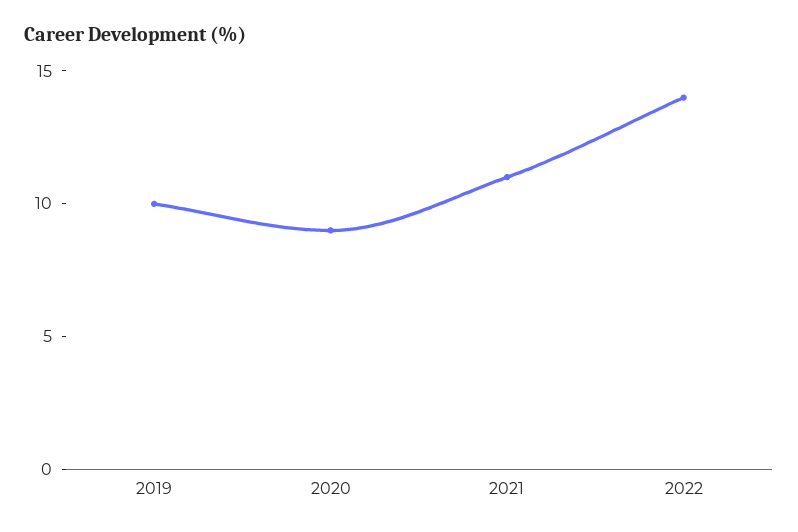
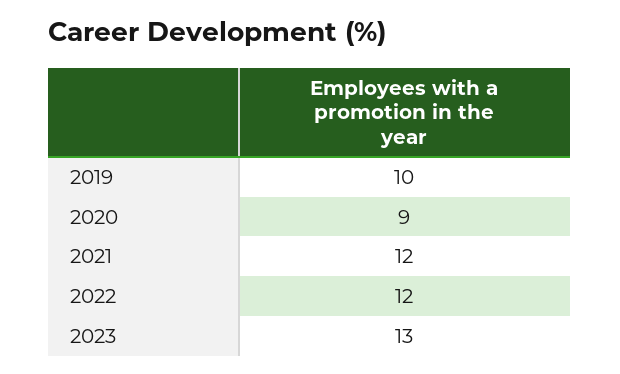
2021: 11 -> 12
2022: 14 -> 12
2023: none -> 13

